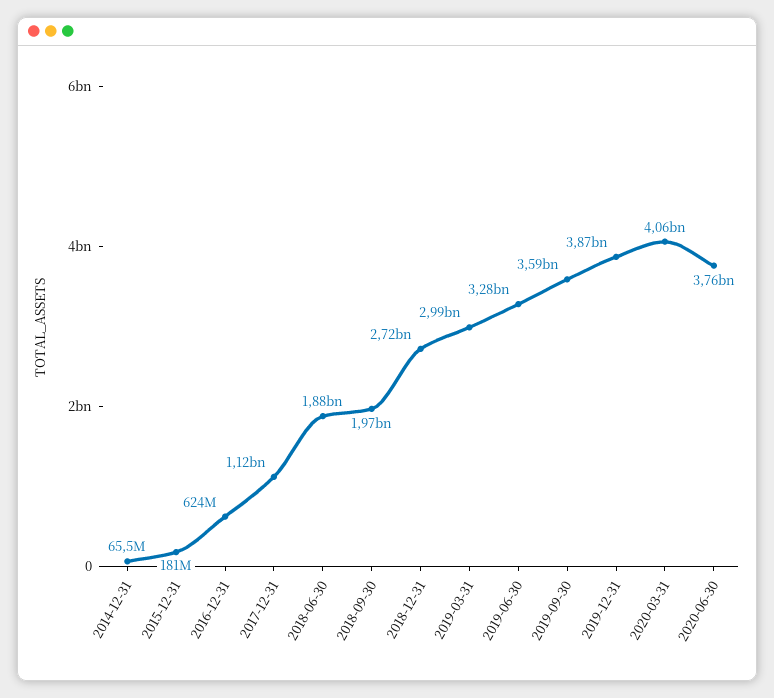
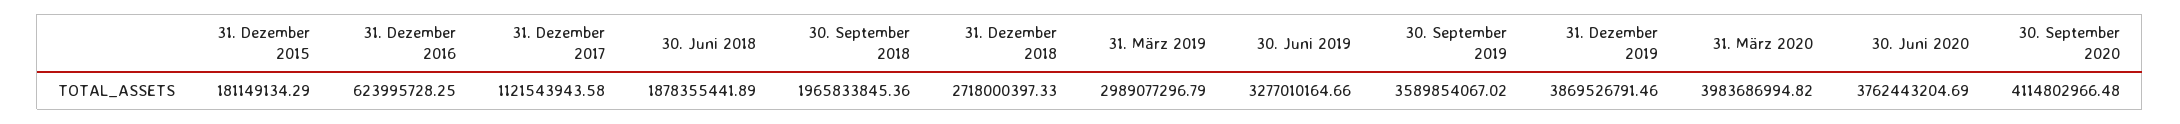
2014-12-31: 65500000 -> none
2020-03-31: 4060000000 -> 3983686994.82
30. September 2020: none -> 4114802966.48

